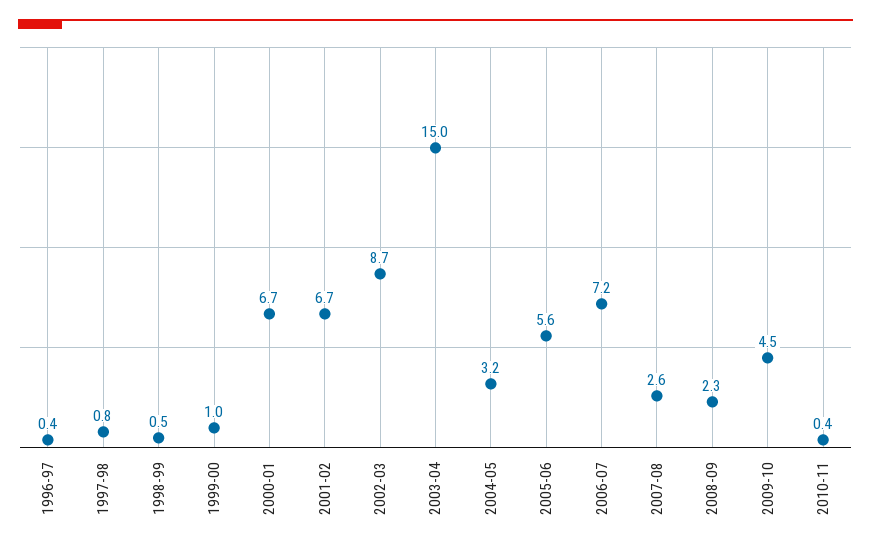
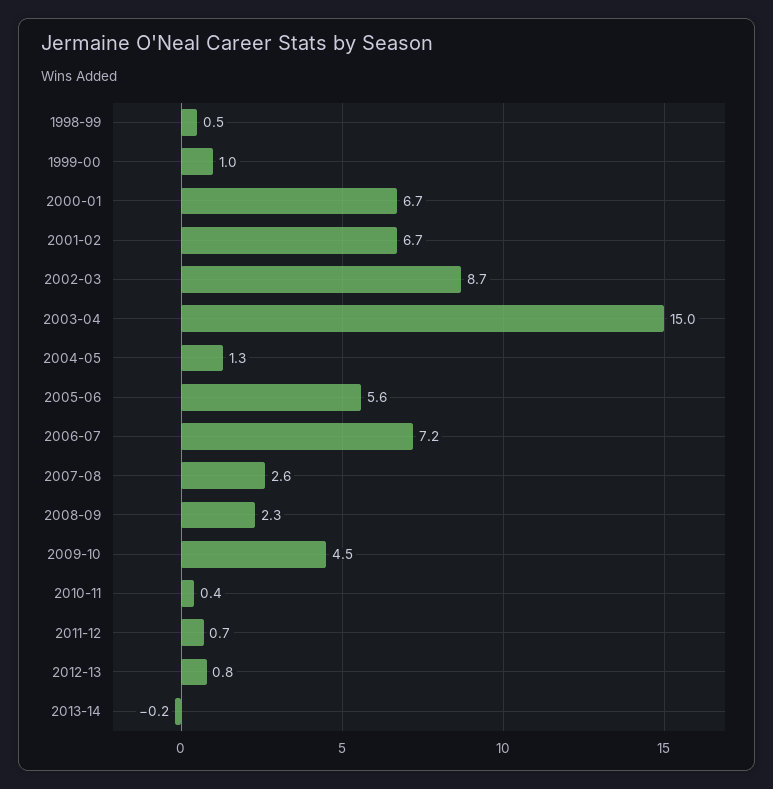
1996-97: 0.4 -> none
1997-98: 0.8 -> none
2004-05: 3.2 -> 1.3
2011-12: none -> 0.7
2012-13: none -> 0.8
2013-14: none -> -0.2

